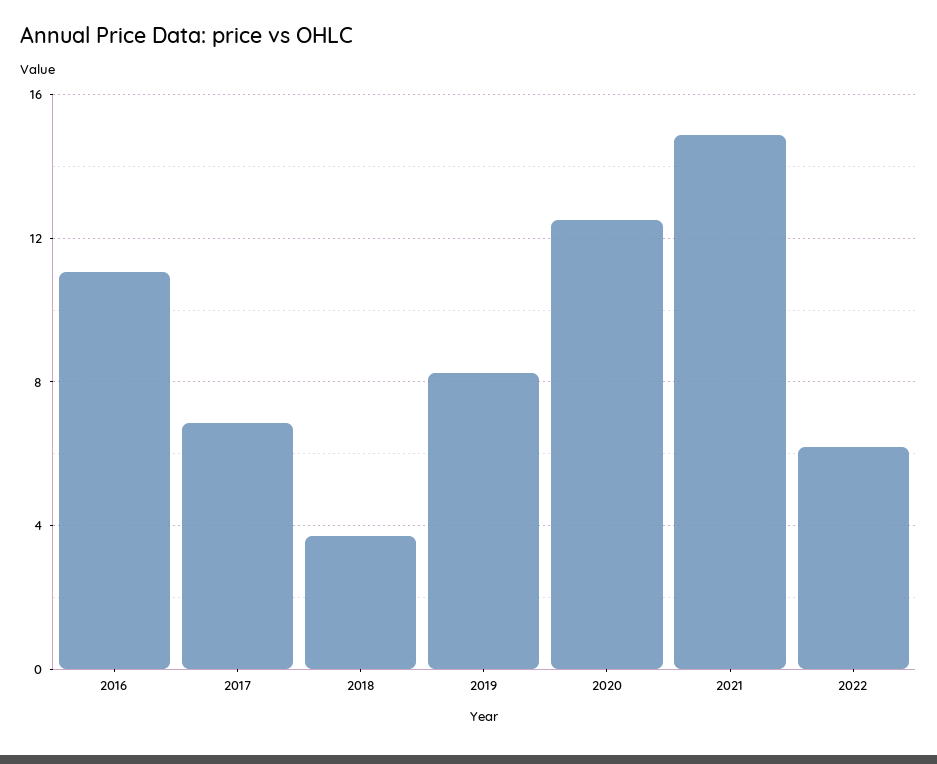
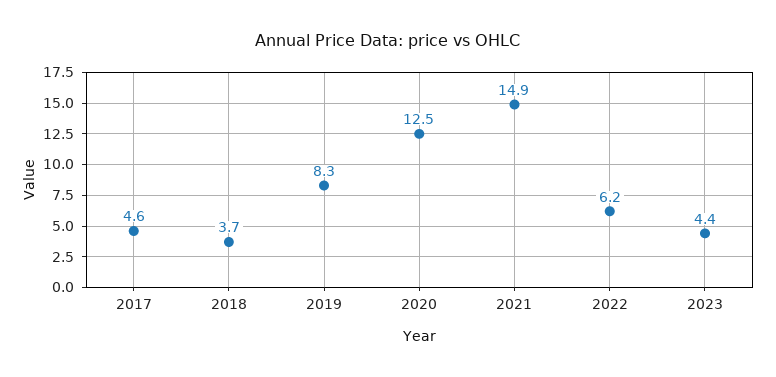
2016: 11 -> none
2017: 7 -> 4.6
2023: none -> 4.4

